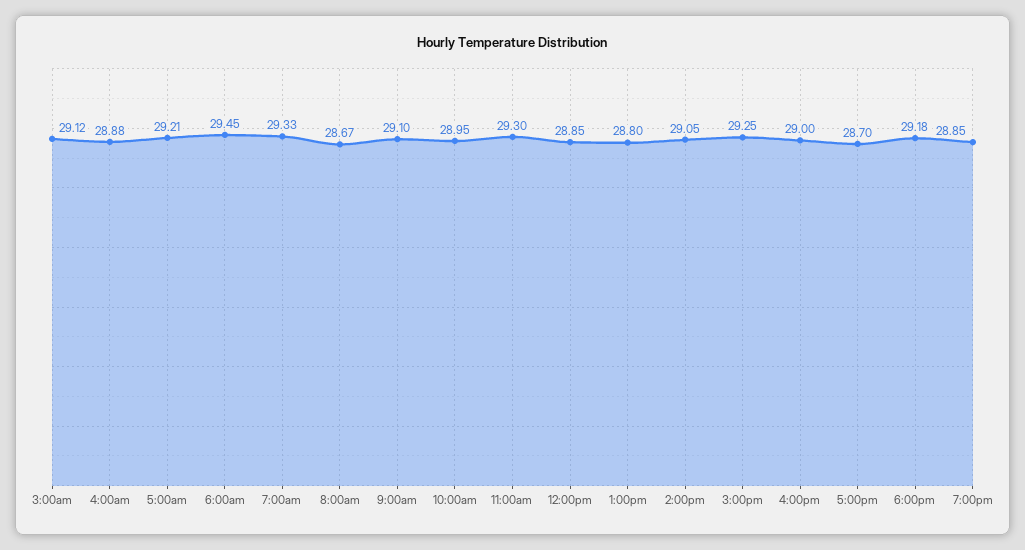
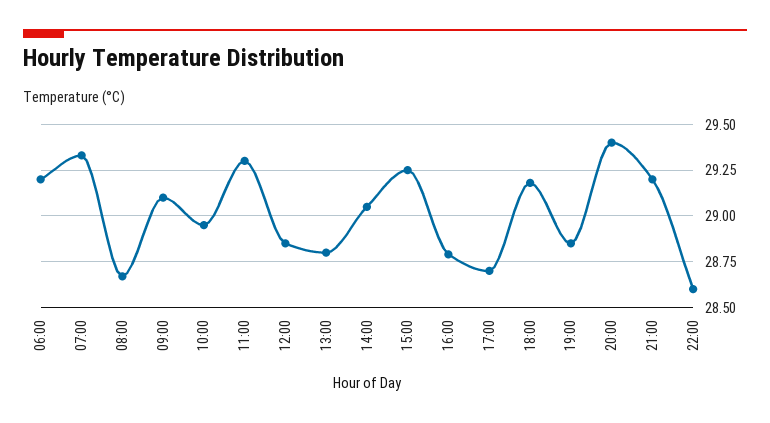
3:00am: 29.12 -> none
4:00am: 28.88 -> none
5:00am: 29.21 -> none
6:00am: 29.45 -> 29.2
4:00pm: 29 -> 28.8
20:00: none -> 29.4
21:00: none -> 29.2
22:00: none -> 28.6

